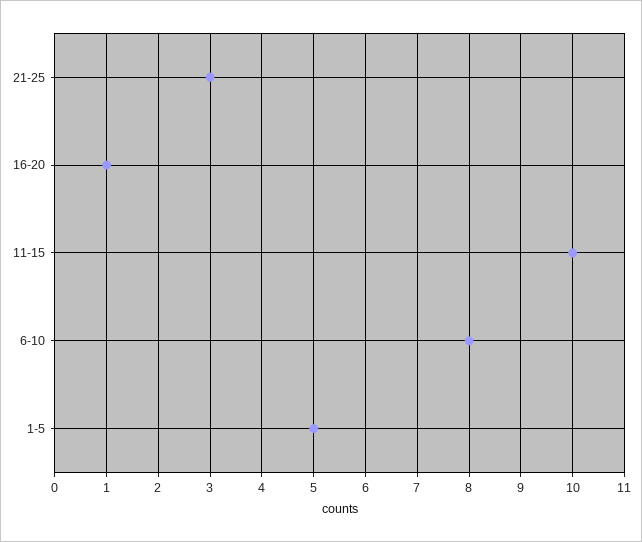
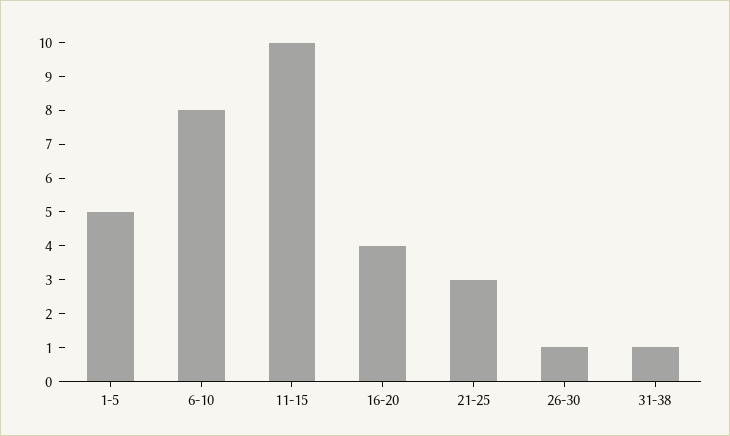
16-20: 1 -> 4
26-30: none -> 1
31-38: none -> 1

